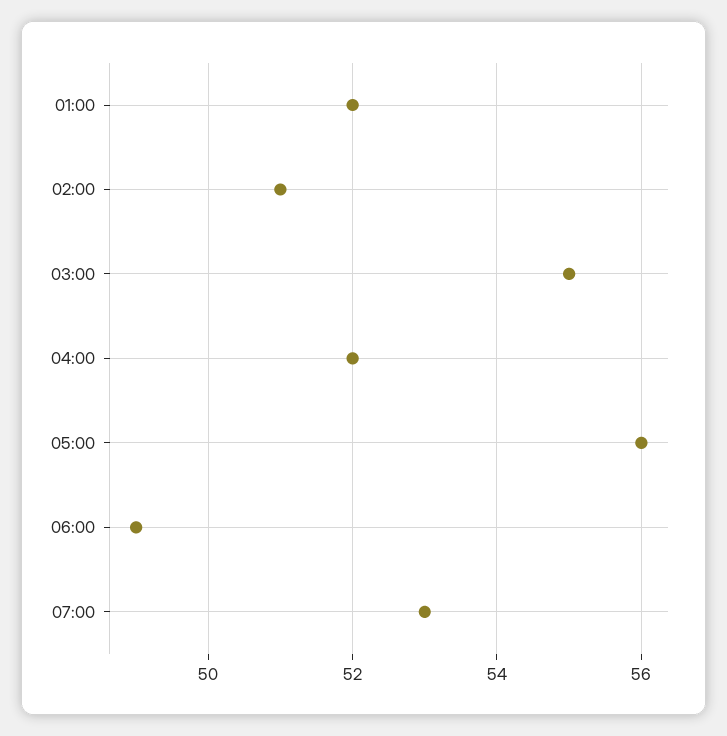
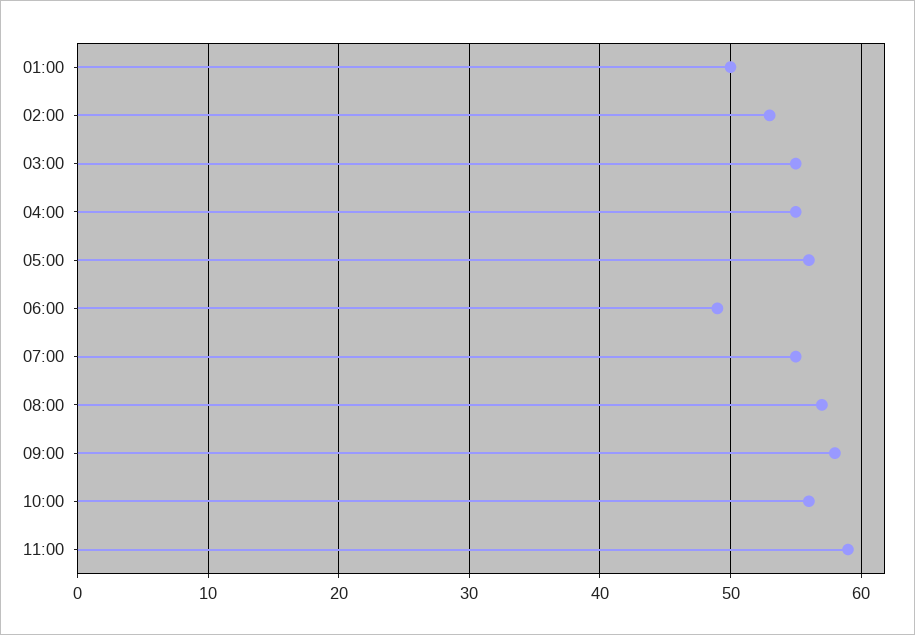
01:00: 52 -> 50
02:00: 51 -> 53
04:00: 52 -> 55
07:00: 53 -> 55
08:00: none -> 57
09:00: none -> 58
10:00: none -> 56
11:00: none -> 59

